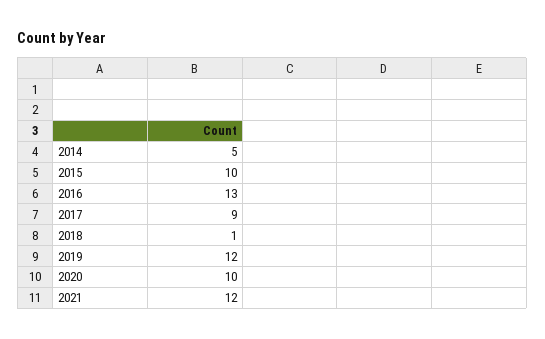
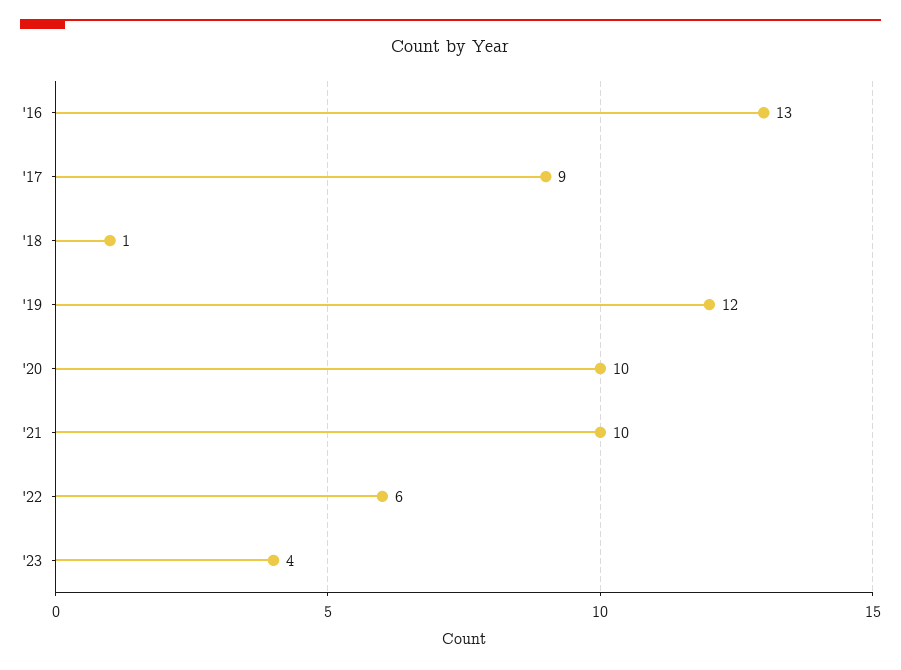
2014: 5 -> none
2015: 10 -> none
2021: 12 -> 10
'22: none -> 6
'23: none -> 4

